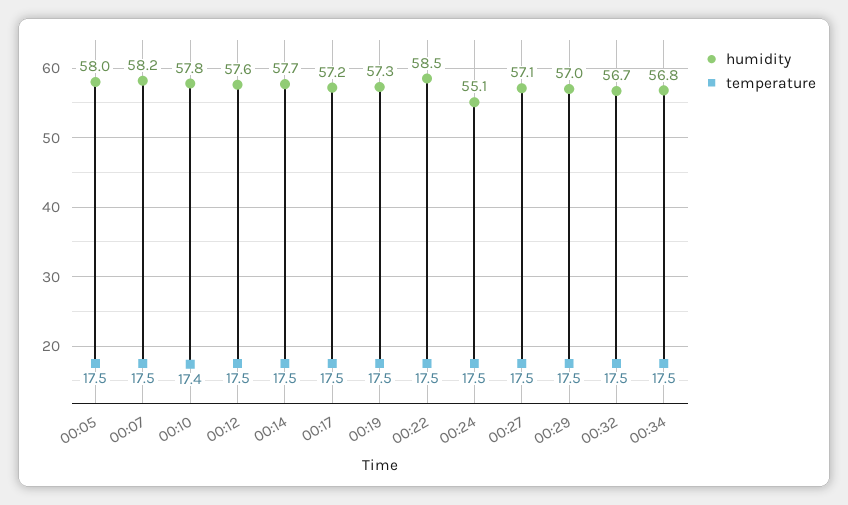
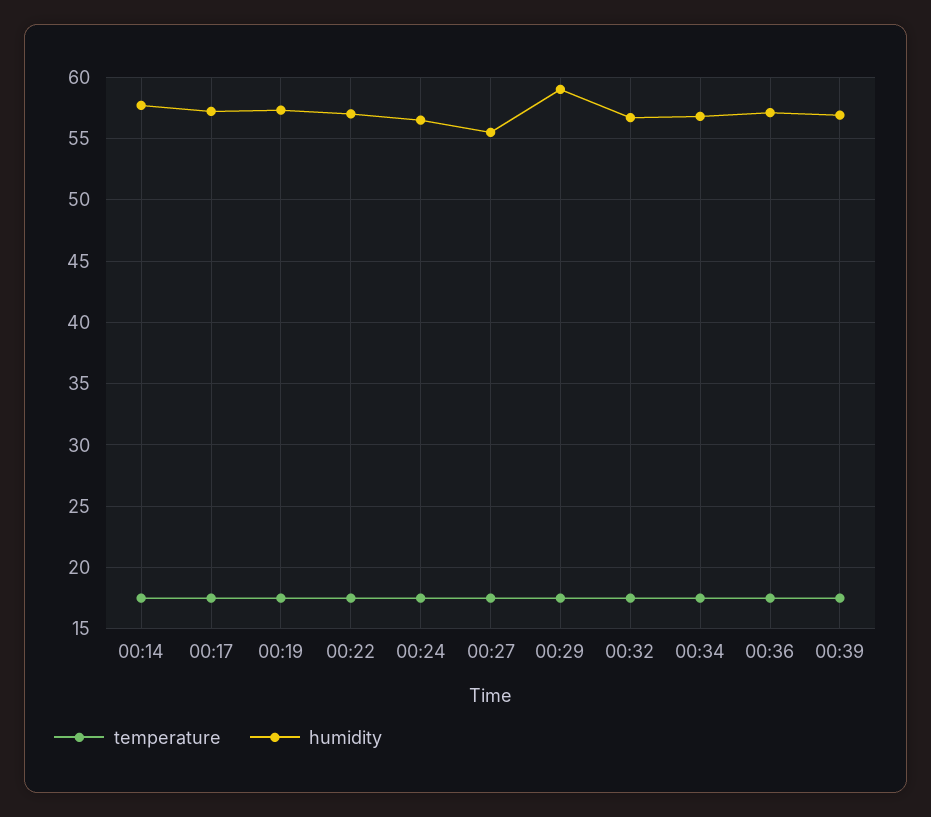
humidity, 00:05: 58 -> none
temperature, 00:05: 17.5 -> none
humidity, 00:07: 58.2 -> none
temperature, 00:07: 17.5 -> none
humidity, 00:10: 57.8 -> none
temperature, 00:10: 17.4 -> none
humidity, 00:12: 57.6 -> none
temperature, 00:12: 17.5 -> none
humidity, 00:22: 58.5 -> 57
humidity, 00:24: 55.1 -> 56.5
humidity, 00:27: 57.1 -> 55.5
humidity, 00:29: 57 -> 59
temperature, 00:36: none -> 17.5
humidity, 00:36: none -> 57
temperature, 00:39: none -> 17.5
humidity, 00:39: none -> 57

